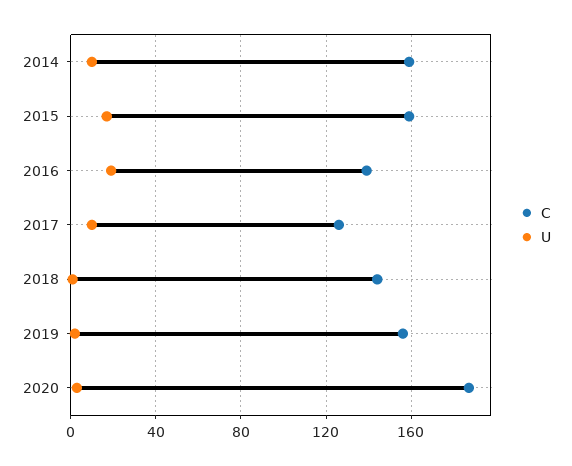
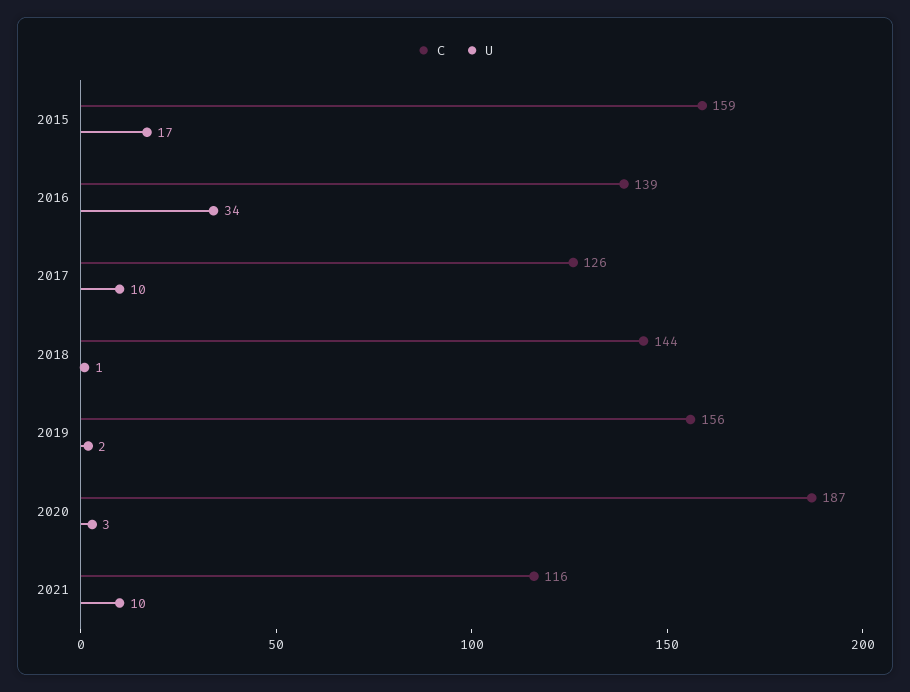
C, 2014: 160 -> none
U, 2014: 10 -> none
U, 2016: 20 -> 34
C, 2021: none -> 116
U, 2021: none -> 10

